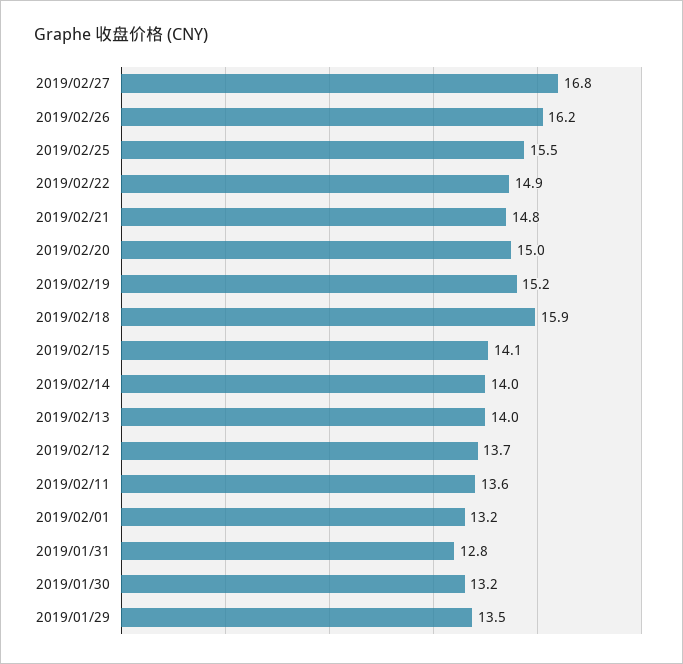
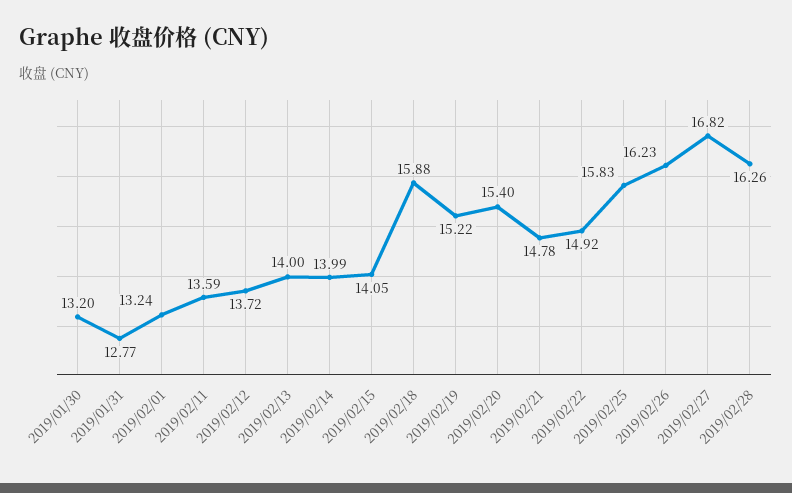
2019/02/25: 15.5 -> 15.83
2019/02/20: 15 -> 15.4
2019/01/29: 13.5 -> none
2019/02/28: none -> 16.26

